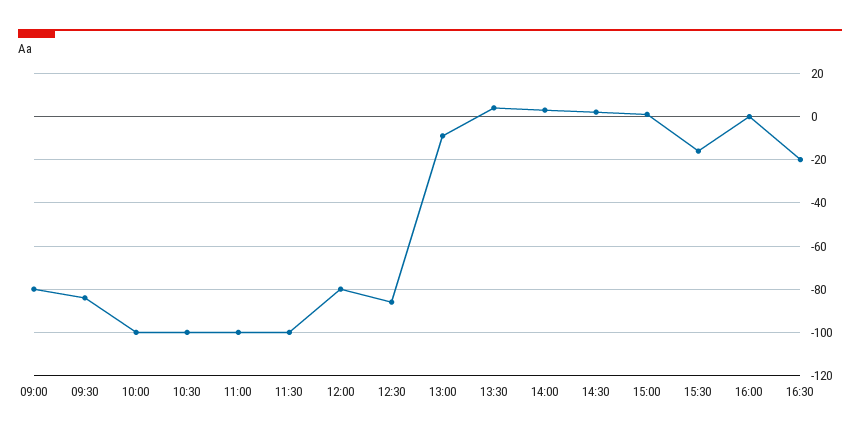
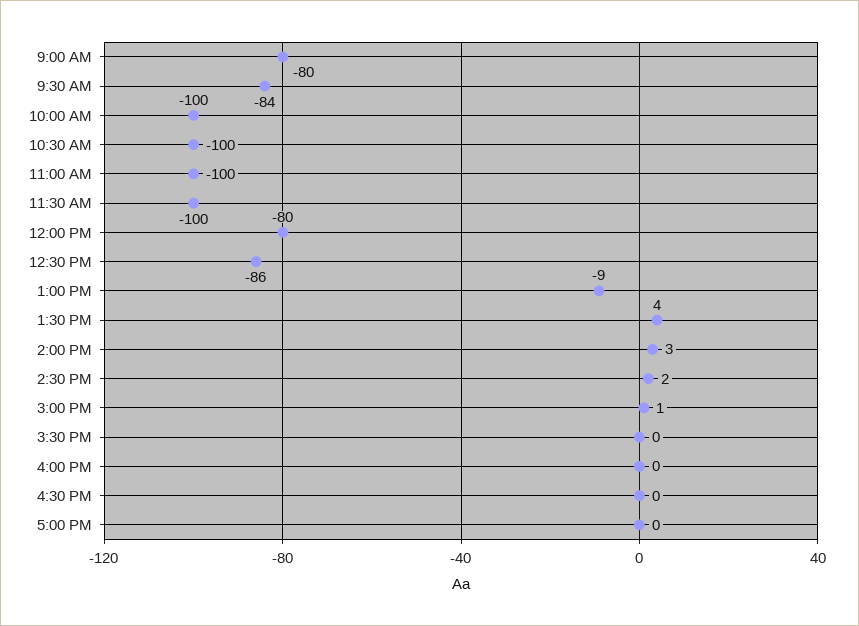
15:30: -15 -> 0
16:30: -20 -> 0
5:00 PM: none -> 0

